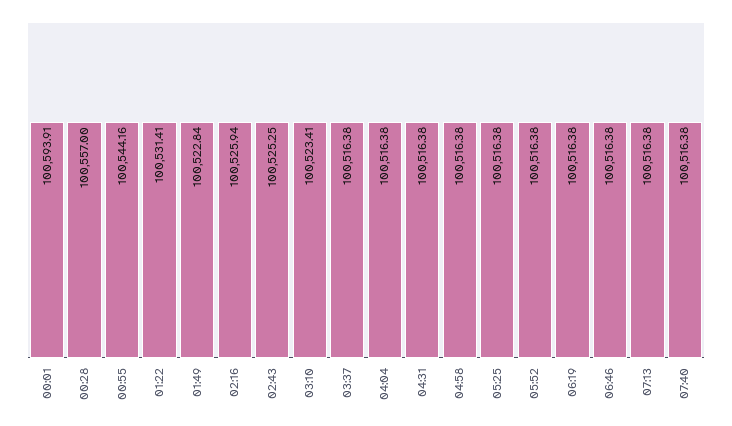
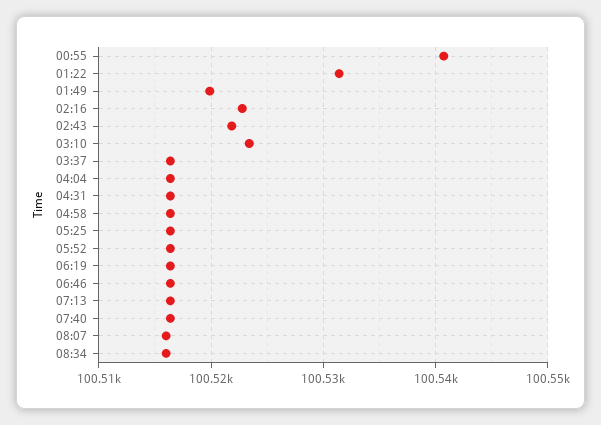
00:01: 100593.91 -> none
00:28: 100557 -> none
00:55: 100544.16 -> 100541
01:49: 100522.84 -> 100520
02:16: 100525.94 -> 100523
02:43: 100525.25 -> 100522
08:07: none -> 100516
08:34: none -> 100516

